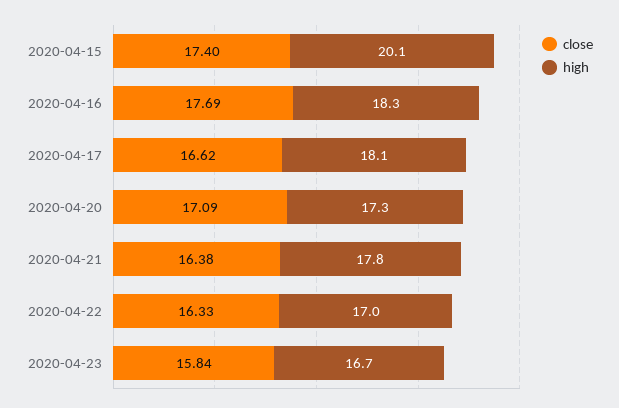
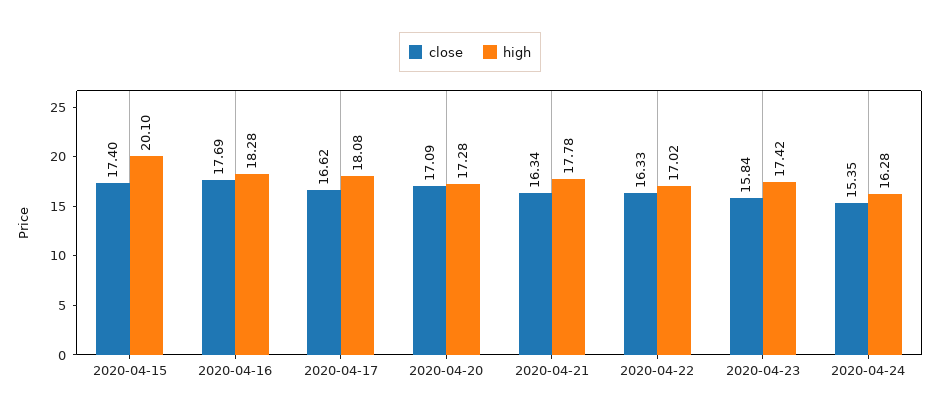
close, 2020-04-21: 16.38 -> 16.34
high, 2020-04-23: 16.7 -> 17.42
close, 2020-04-24: none -> 15.35
high, 2020-04-24: none -> 16.28

